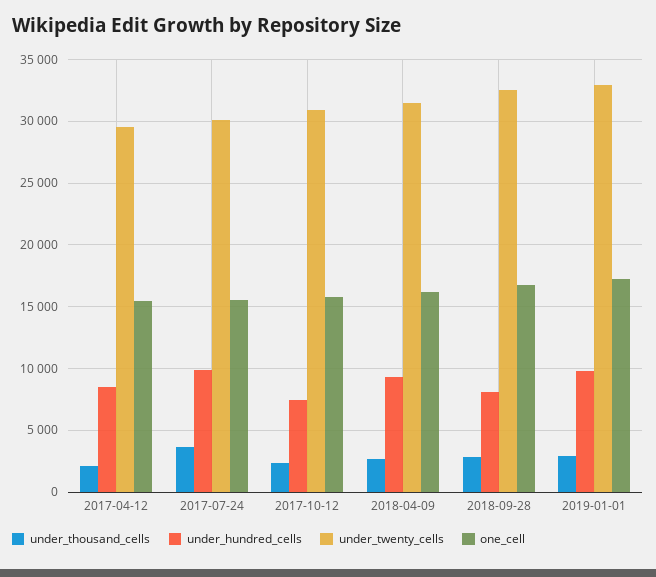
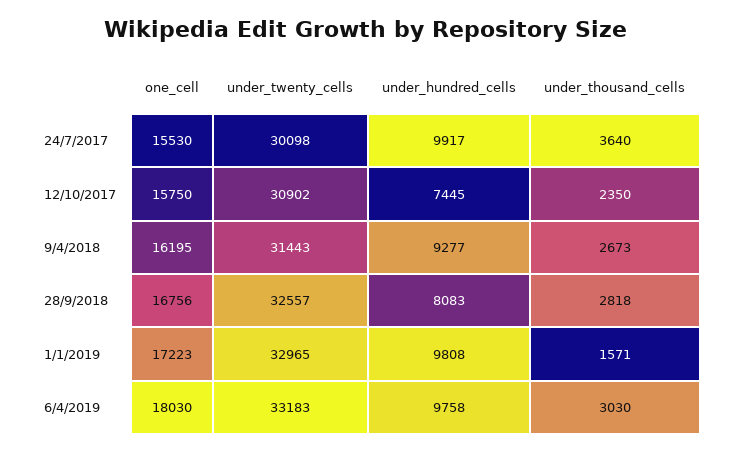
under_thousand_cells, 2017-04-12: 2000 -> none
under_hundred_cells, 2017-04-12: 8500 -> none
under_twenty_cells, 2017-04-12: 29500 -> none
one_cell, 2017-04-12: 15500 -> none
under_thousand_cells, 2019-01-01: 3000 -> 1571
one_cell, 6/4/2019: none -> 18030
under_twenty_cells, 6/4/2019: none -> 33183
under_hundred_cells, 6/4/2019: none -> 9758
under_thousand_cells, 6/4/2019: none -> 3030

